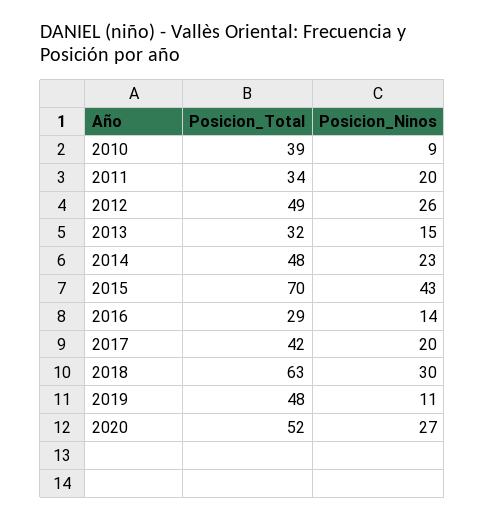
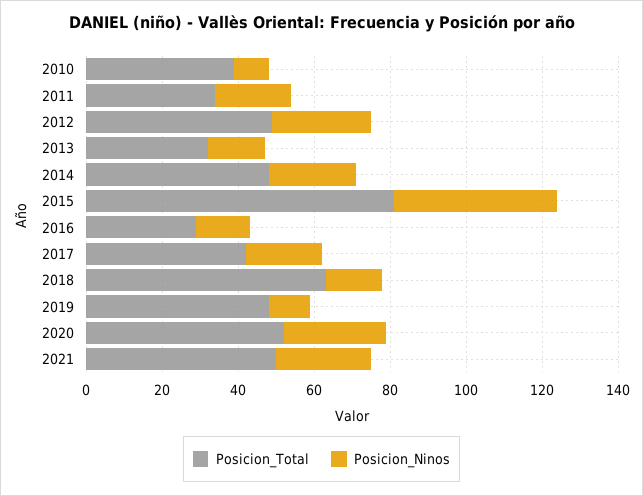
Posicion_Total, 2015: 70 -> 80
Posicion_Ninos, 2018: 30 -> 15
Posicion_Total, 2021: none -> 50
Posicion_Ninos, 2021: none -> 25

